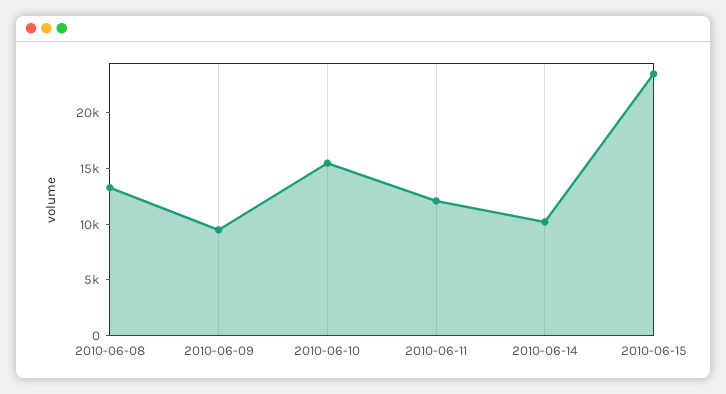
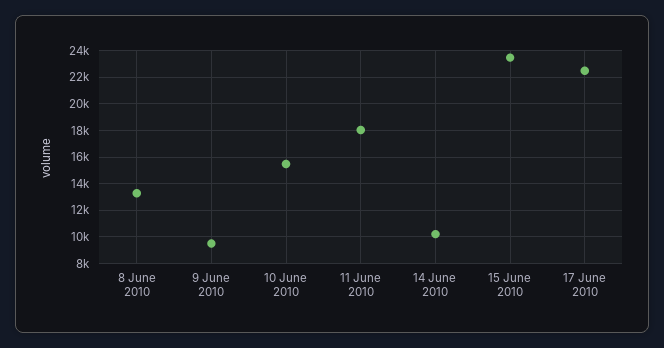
2010-06-11: 12000 -> 18000
17 June 2010: none -> 22500

